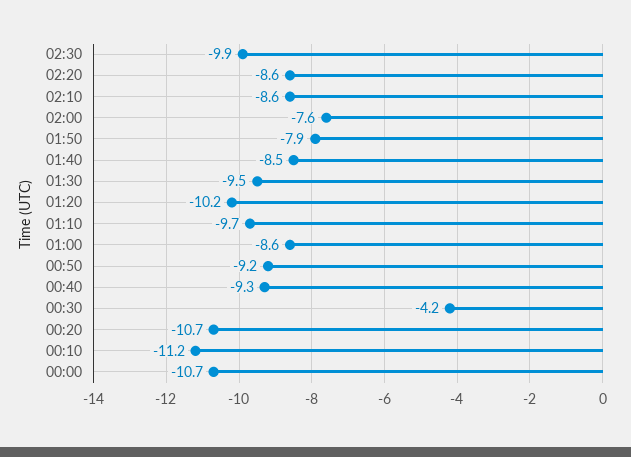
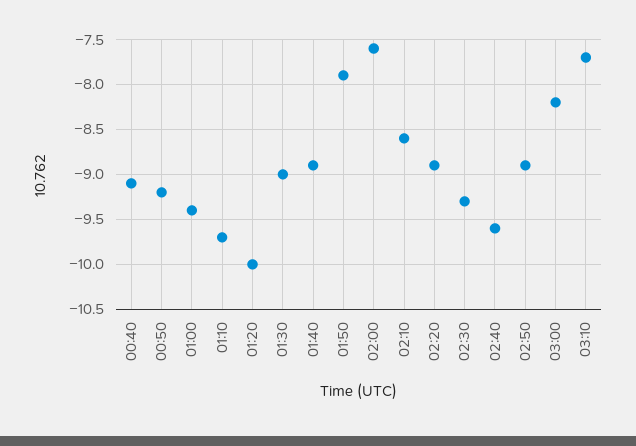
02:30: -9.9 -> -9.3
02:20: -8.6 -> -8.9
01:40: -8.5 -> -8.9
01:30: -9.5 -> -9
01:20: -10.2 -> -10
01:00: -8.6 -> -9.4
00:40: -9.3 -> -9.1
00:30: -4.2 -> none
00:20: -10.7 -> none
00:10: -11.2 -> none
00:00: -10.7 -> none
02:40: none -> -9.6
02:50: none -> -8.9
03:00: none -> -8.2
03:10: none -> -7.7

